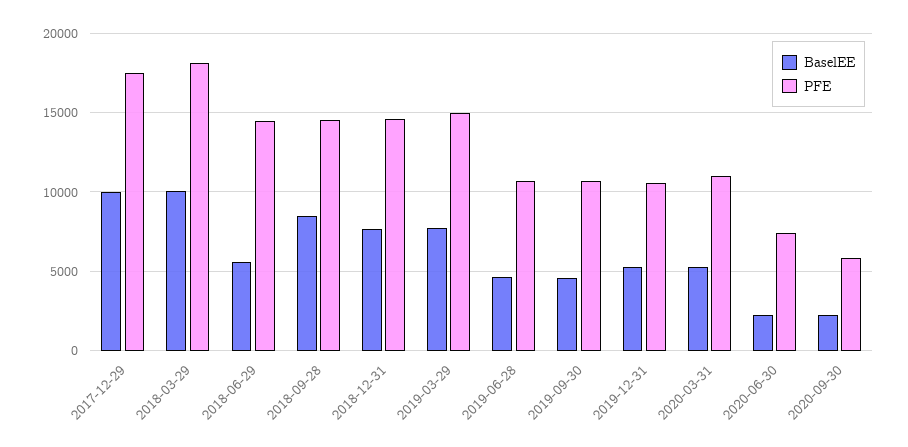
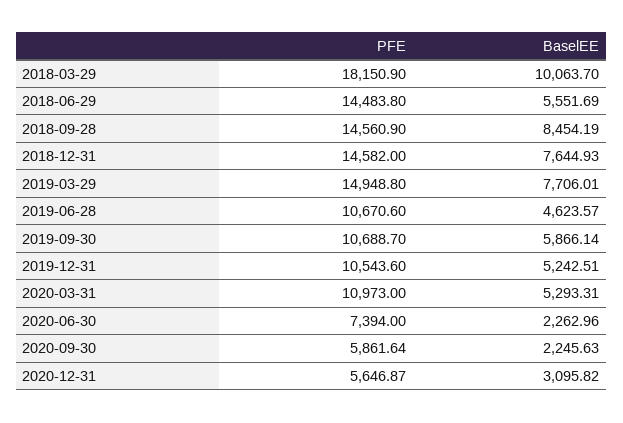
BaselEE, 2017-12-29: 10000 -> none
PFE, 2017-12-29: 17500 -> none
BaselEE, 2019-09-30: 4500 -> 5866.14
PFE, 2020-12-31: none -> 5646.87
BaselEE, 2020-12-31: none -> 3095.82

